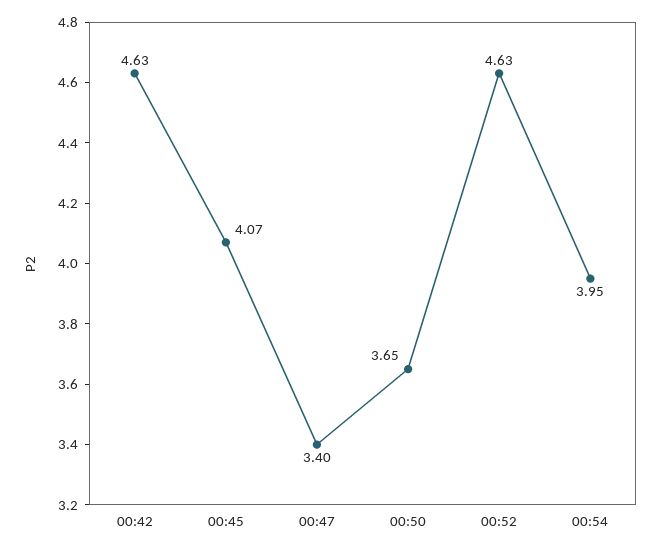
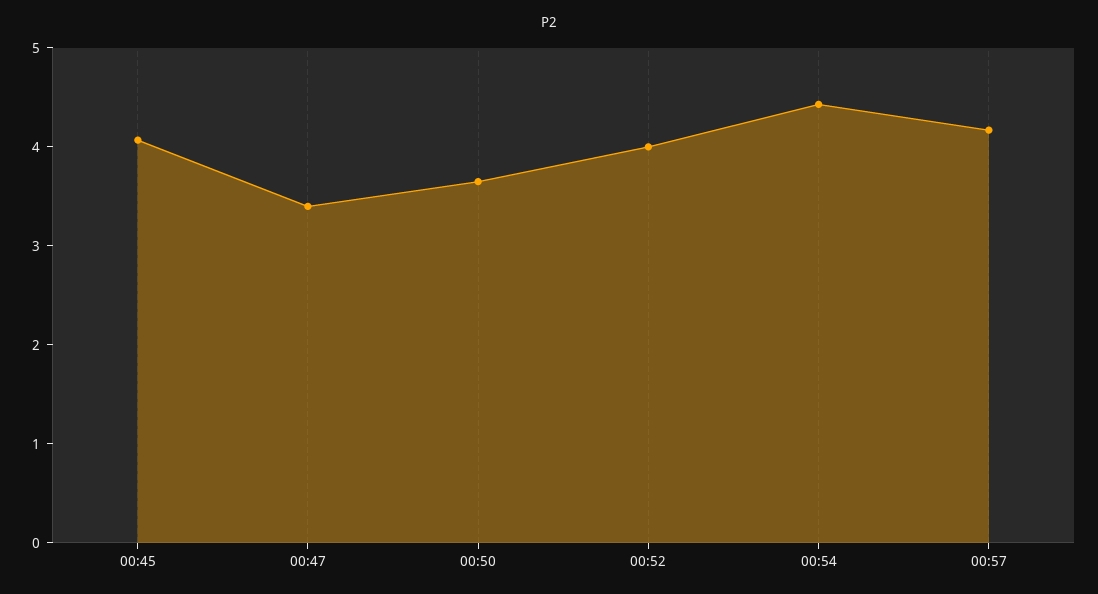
00:42: 4.63 -> none
00:52: 4.63 -> 4
00:54: 3.95 -> 4.4
00:57: none -> 4.2

